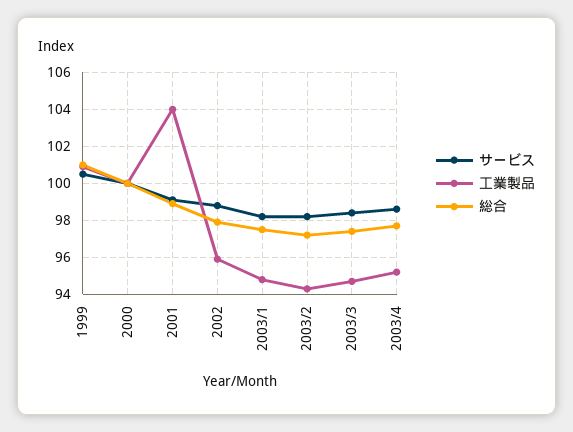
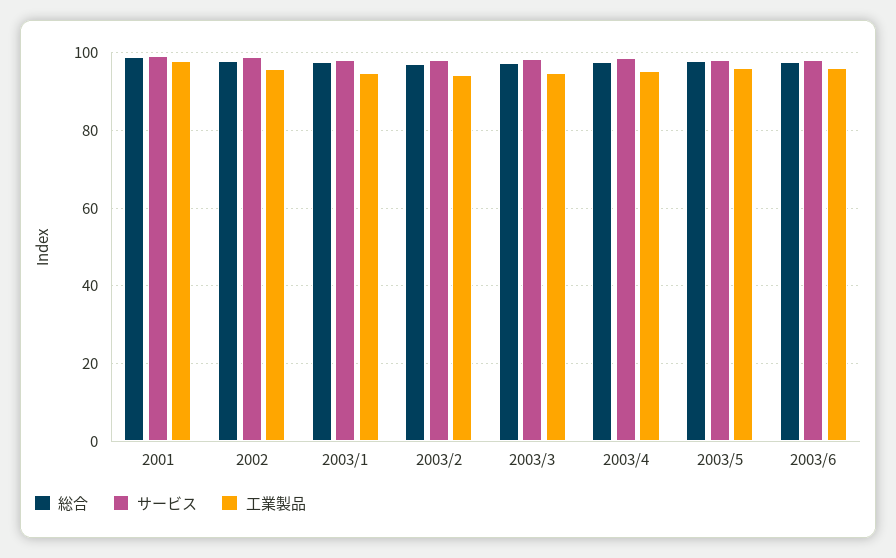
サービス, 1999: 100.5 -> none
工業製品, 1999: 101 -> none
総合, 1999: 101 -> none
サービス, 2000: 100 -> none
工業製品, 2000: 100 -> none
総合, 2000: 100 -> none
工業製品, 2001: 104 -> 98
総合, 2003/5: none -> 98
サービス, 2003/5: none -> 98
工業製品, 2003/5: none -> 96
総合, 2003/6: none -> 98
サービス, 2003/6: none -> 98
工業製品, 2003/6: none -> 96

